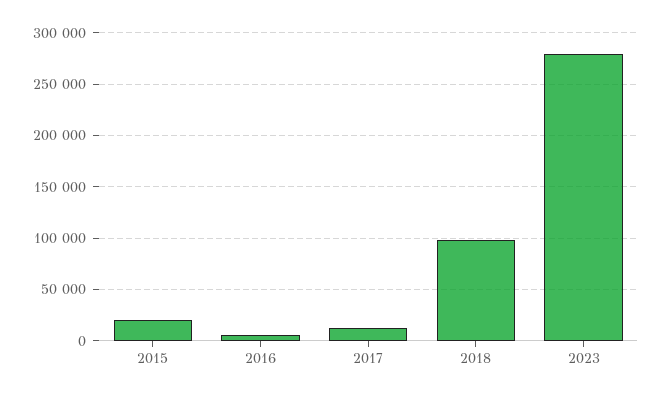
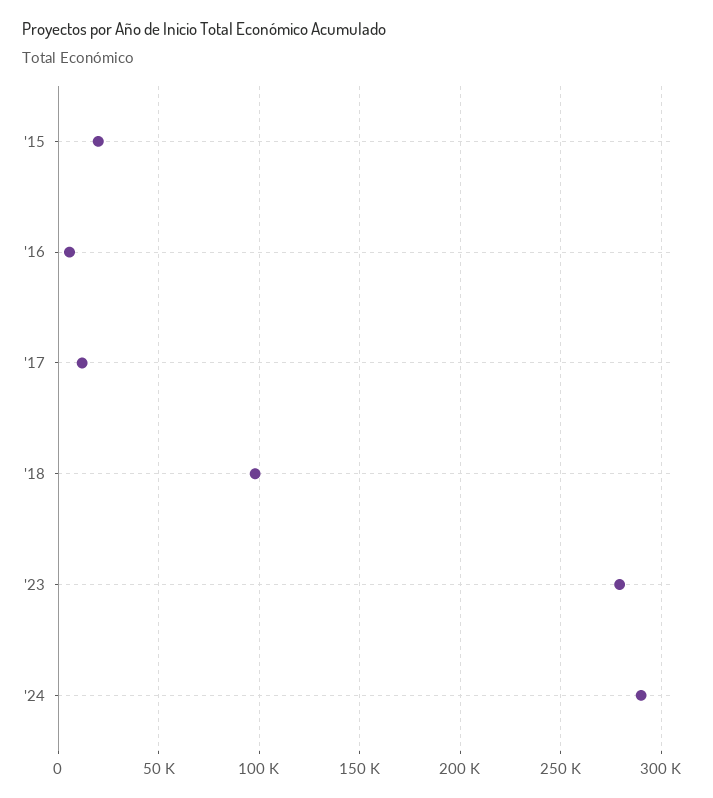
'24: none -> 290000

